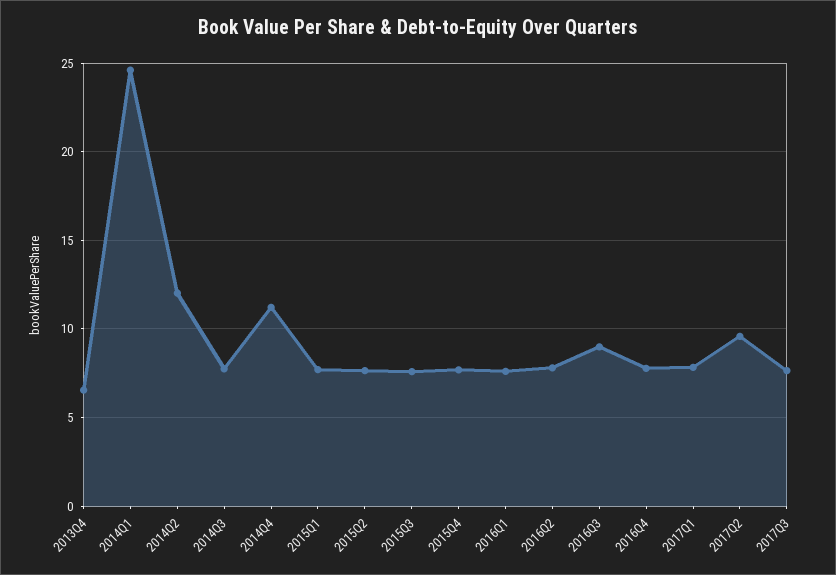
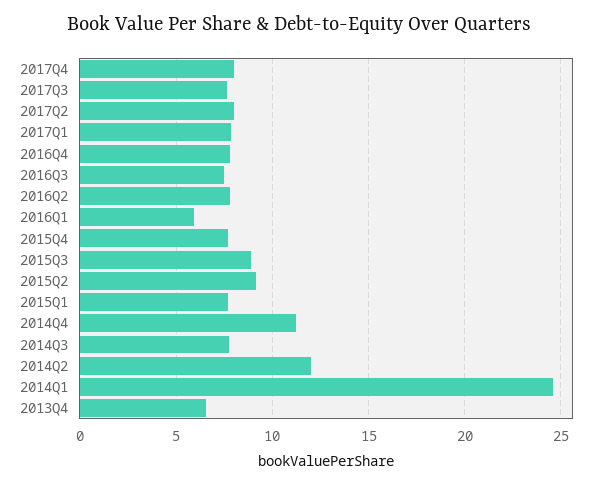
2015Q2: 7.5 -> 9
2015Q3: 7.5 -> 9
2016Q1: 7.5 -> 6
2016Q3: 9 -> 7.5
2017Q2: 9.5 -> 8
2017Q4: none -> 8

